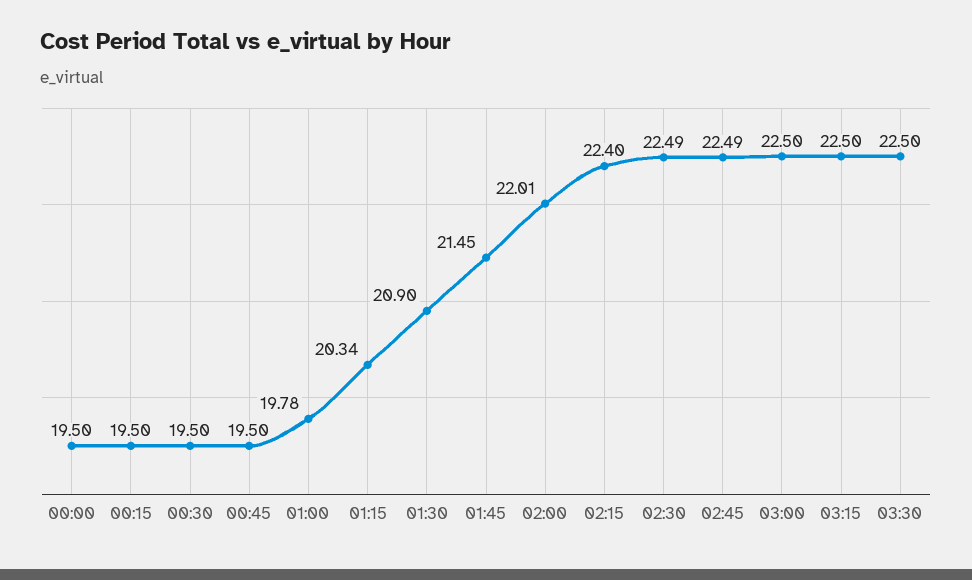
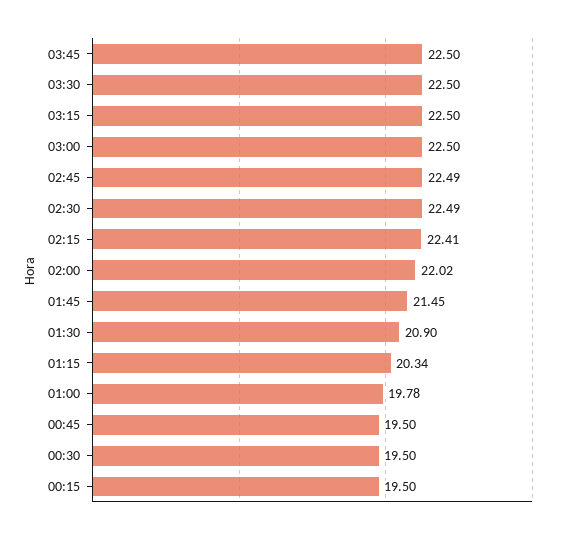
00:00: 19.5 -> none
02:00: 22.01 -> 22.02
02:15: 22.4 -> 22.41
03:45: none -> 22.5

